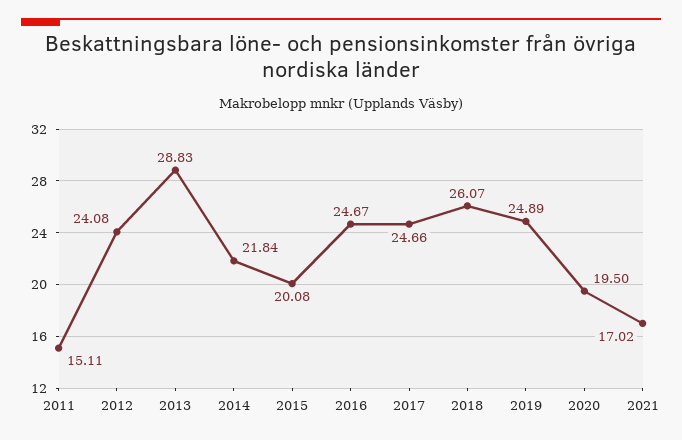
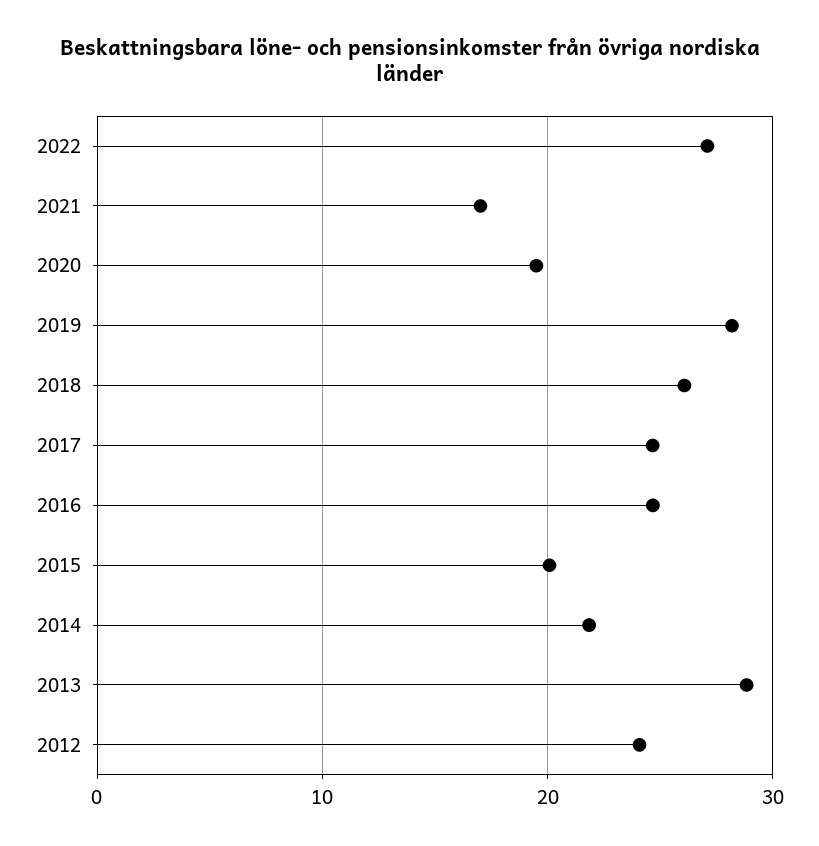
2011: 15.11 -> none
2019: 24.89 -> 28
2022: none -> 27

